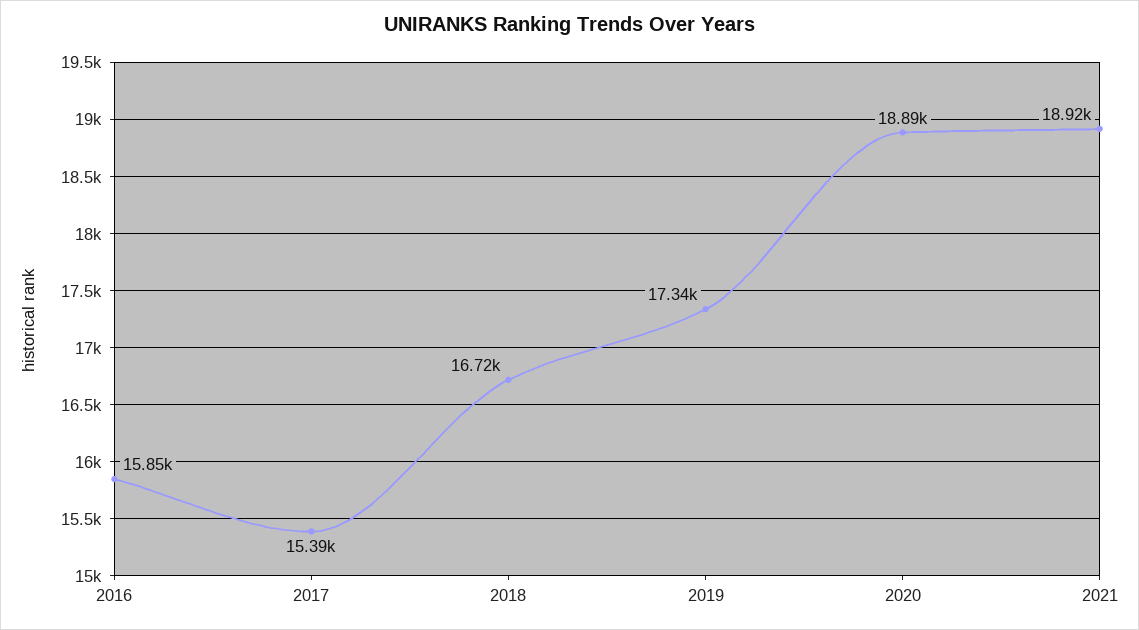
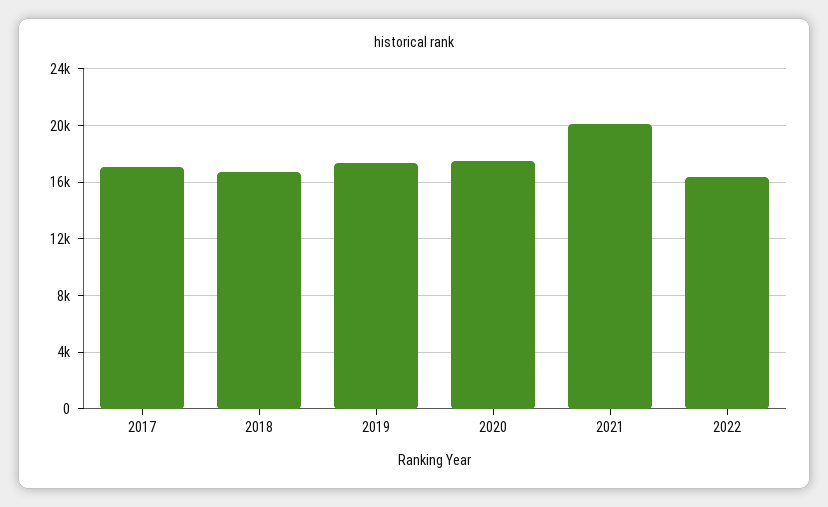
2016: 15850 -> none
2017: 15390 -> 17000
2020: 18890 -> 17500
2021: 18920 -> 20000
2022: none -> 16500

